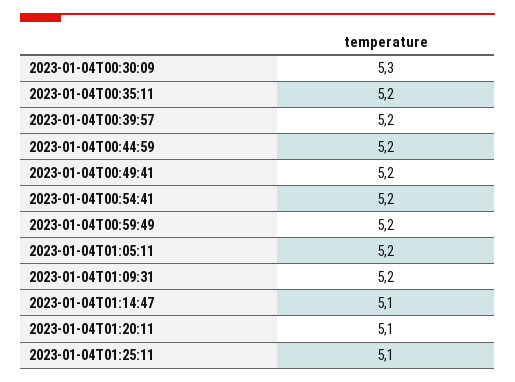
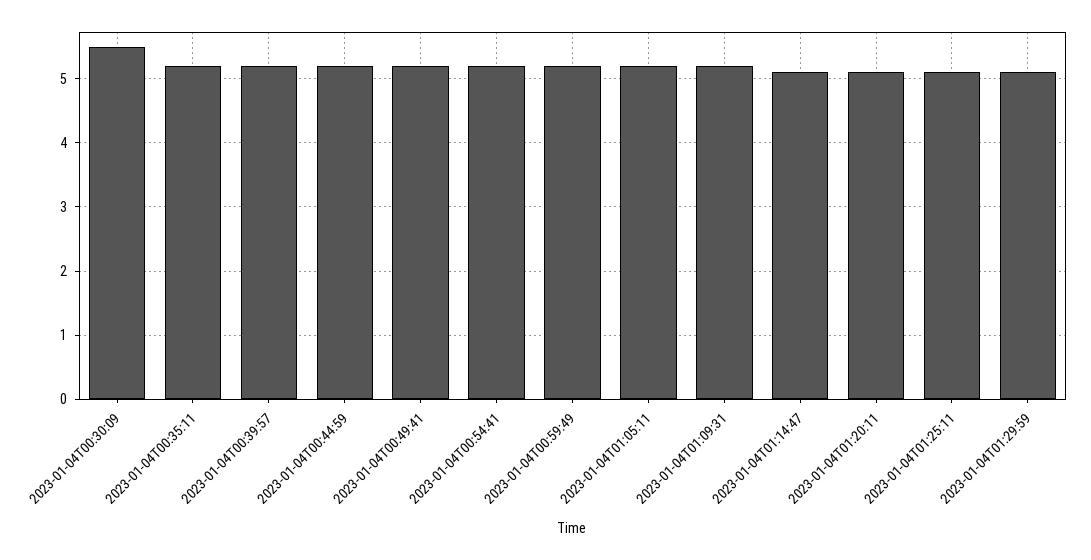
2023-01-04T00:30:09: 5.3 -> 5.5
2023-01-04T01:29:59: none -> 5.1

